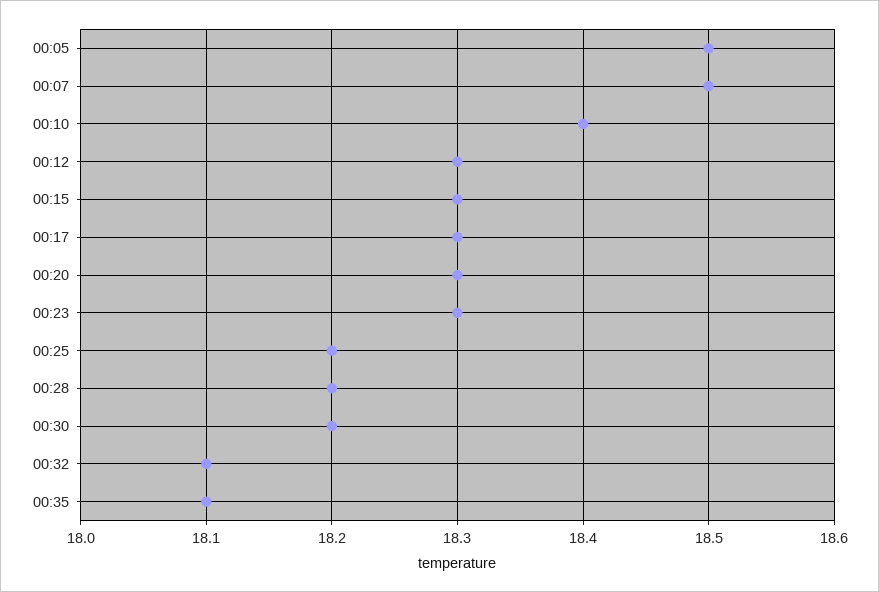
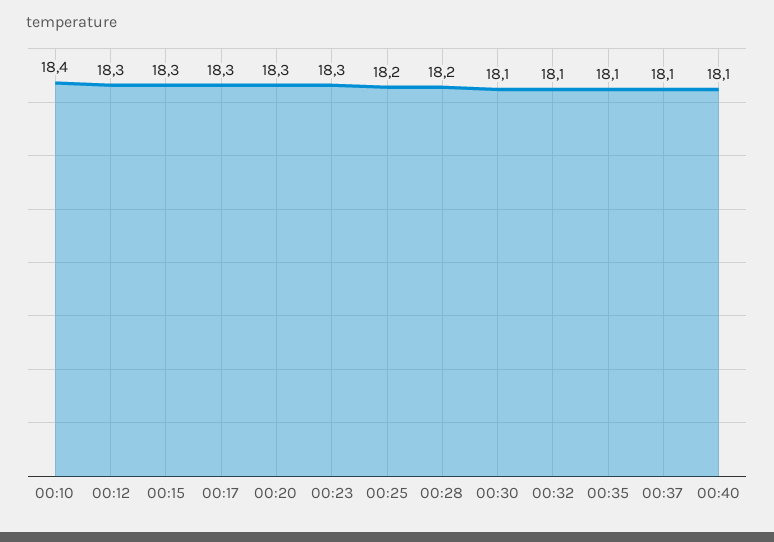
00:05: 18.5 -> none
00:07: 18.5 -> none
00:30: 18.2 -> 18.1
00:37: none -> 18.1
00:40: none -> 18.1

